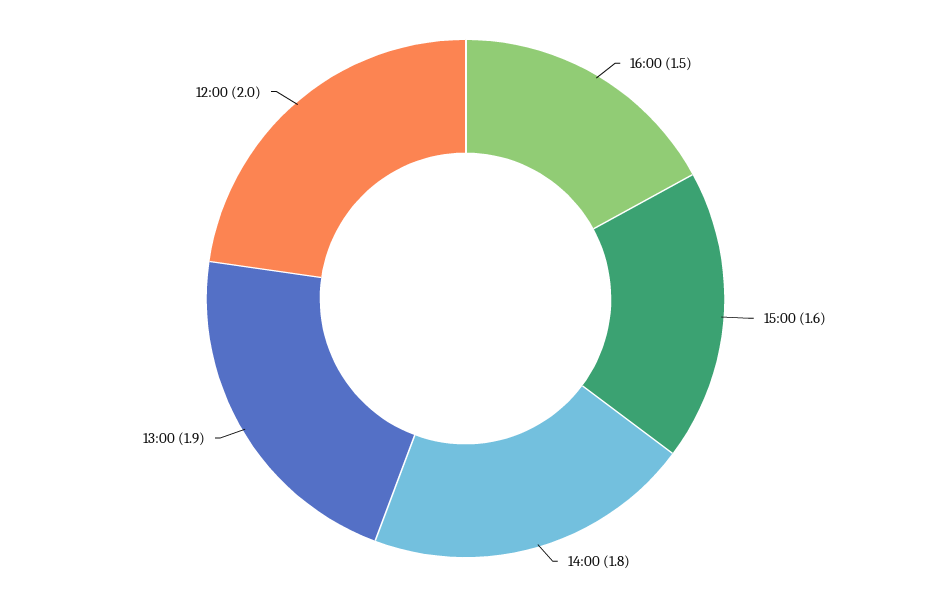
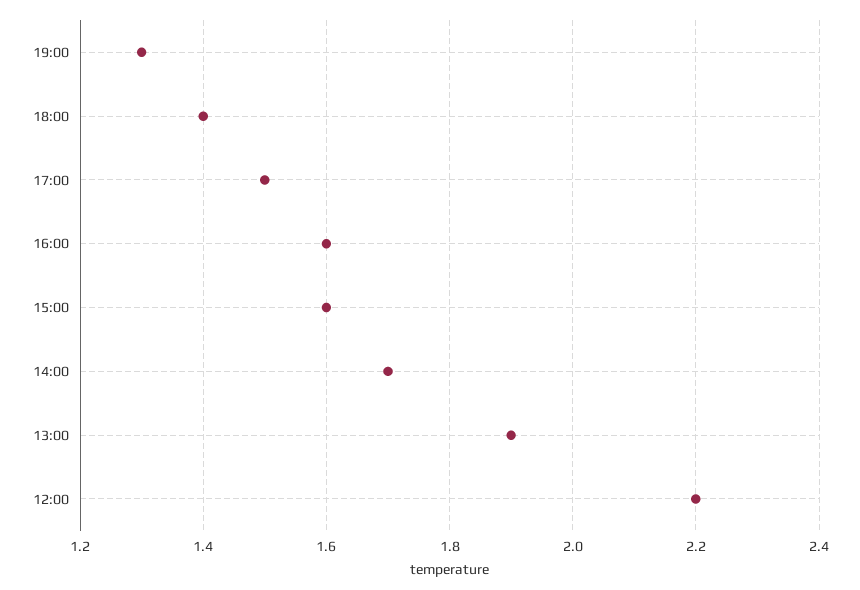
16:00: 1.5 -> 1.6
14:00: 1.8 -> 1.7
12:00: 2 -> 2.2
19:00: none -> 1.3
18:00: none -> 1.4
17:00: none -> 1.5

